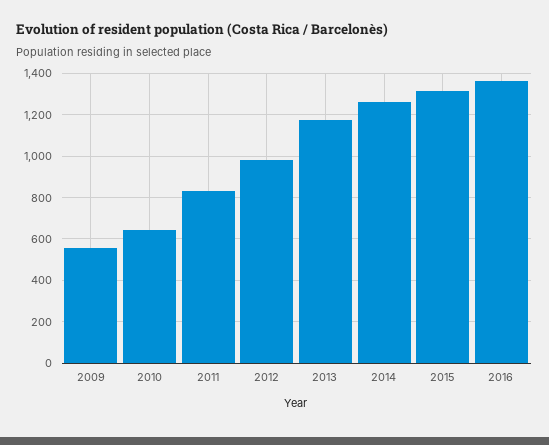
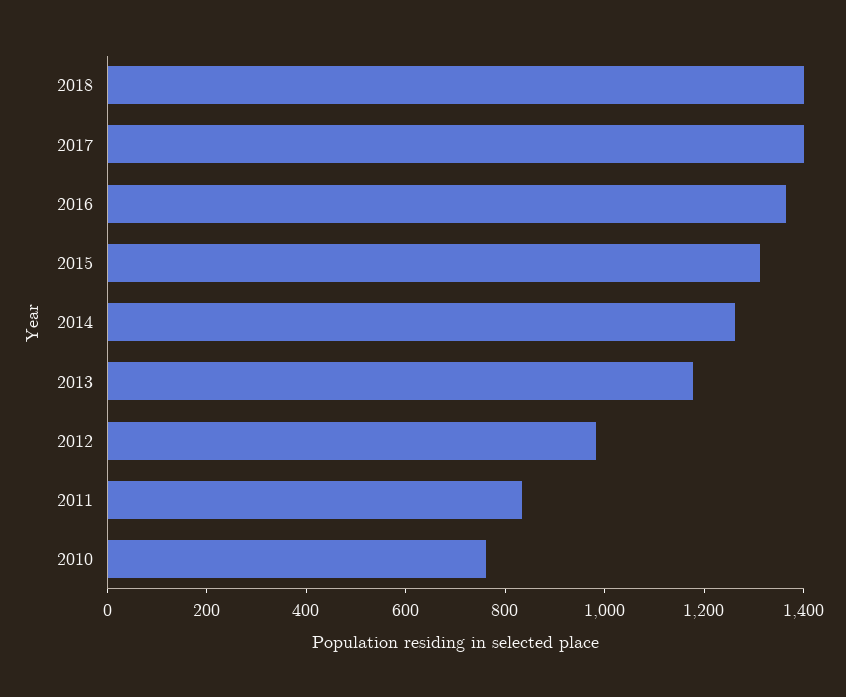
2009: 550 -> none
2010: 650 -> 750
2018: none -> 1400
2017: none -> 1400

